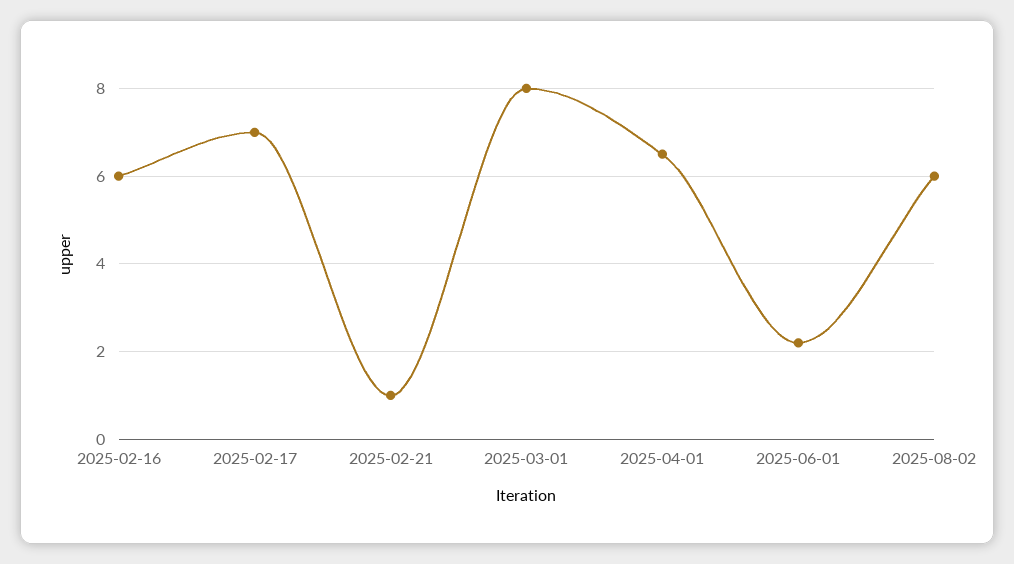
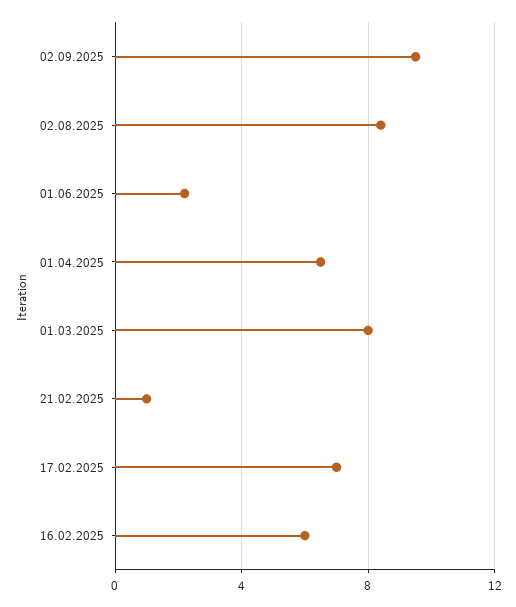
2025-08-02: 6 -> 8.5
02.09.2025: none -> 9.5

